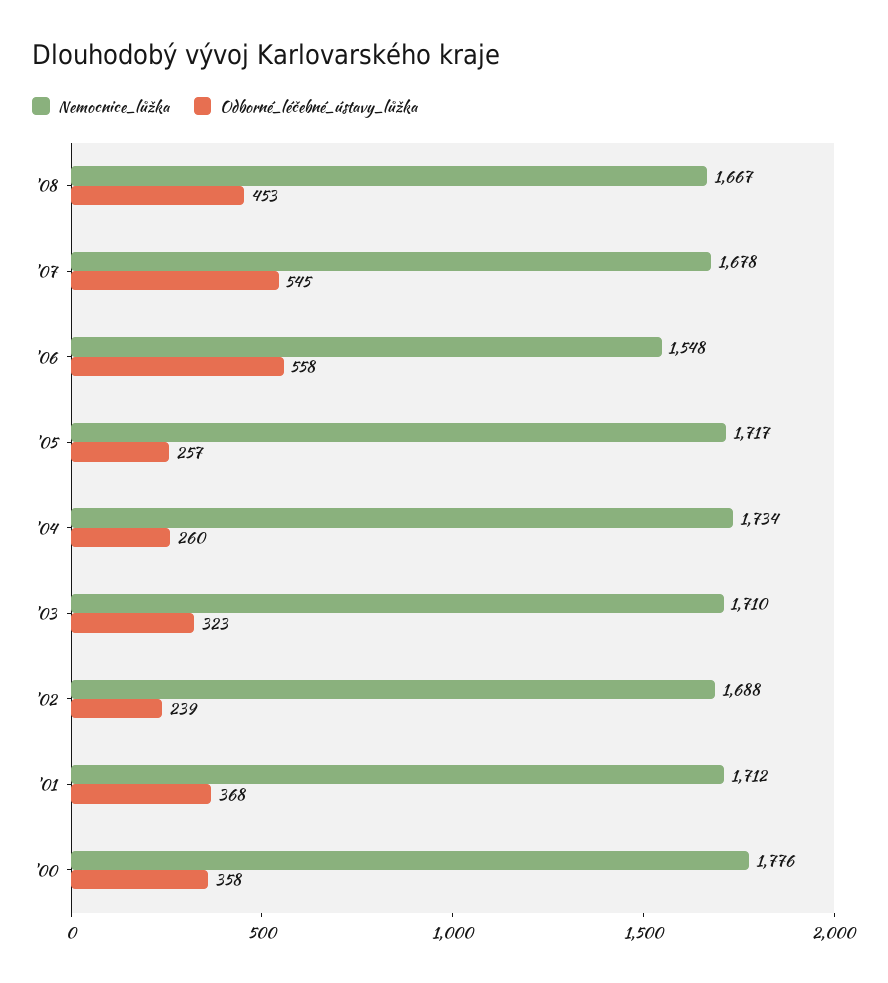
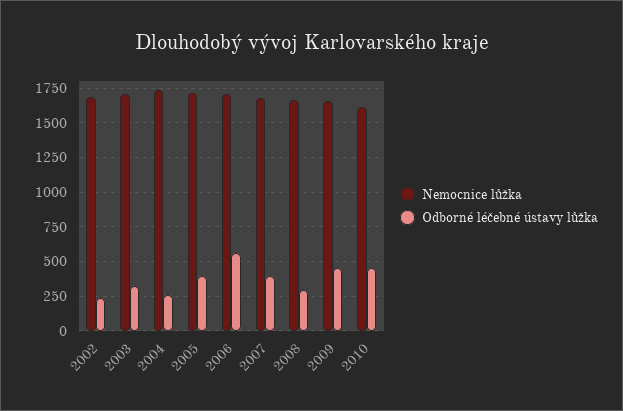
Odborné_léčebné_ústavy_lůžka, '08: 453 -> 300
Odborné_léčebné_ústavy_lůžka, '07: 545 -> 400
Nemocnice_lůžka, '06: 1548 -> 1700
Odborné_léčebné_ústavy_lůžka, '05: 257 -> 400
Nemocnice_lůžka, '01: 1712 -> none
Odborné_léčebné_ústavy_lůžka, '01: 368 -> none
Nemocnice_lůžka, '00: 1776 -> none
Odborné_léčebné_ústavy_lůžka, '00: 358 -> none
Nemocnice_lůžka, 2009: none -> 1650
Odborné_léčebné_ústavy_lůžka, 2009: none -> 450
Nemocnice_lůžka, 2010: none -> 1600
Odborné_léčebné_ústavy_lůžka, 2010: none -> 450

